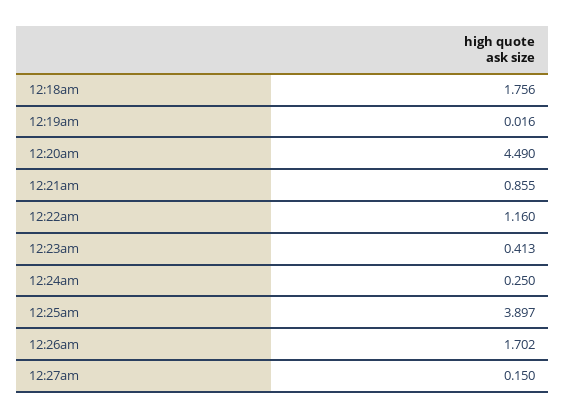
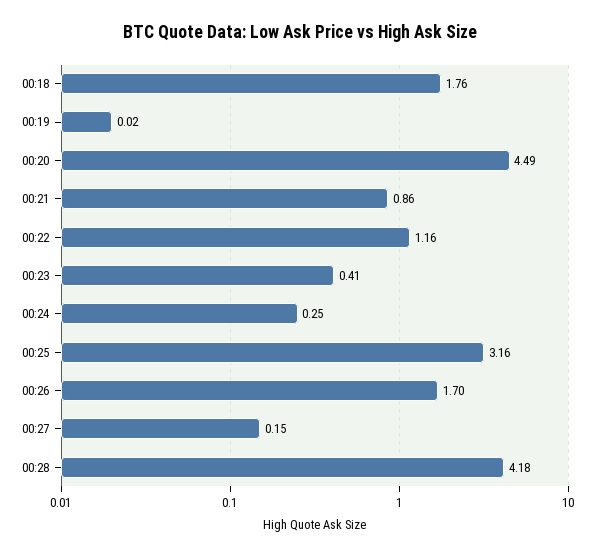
12:25am: 3.897 -> 3.16
00:28: none -> 4.18

